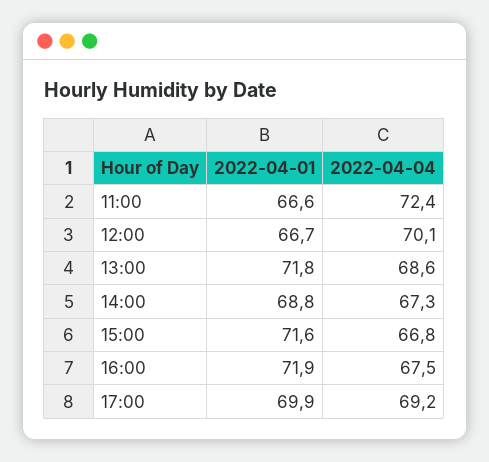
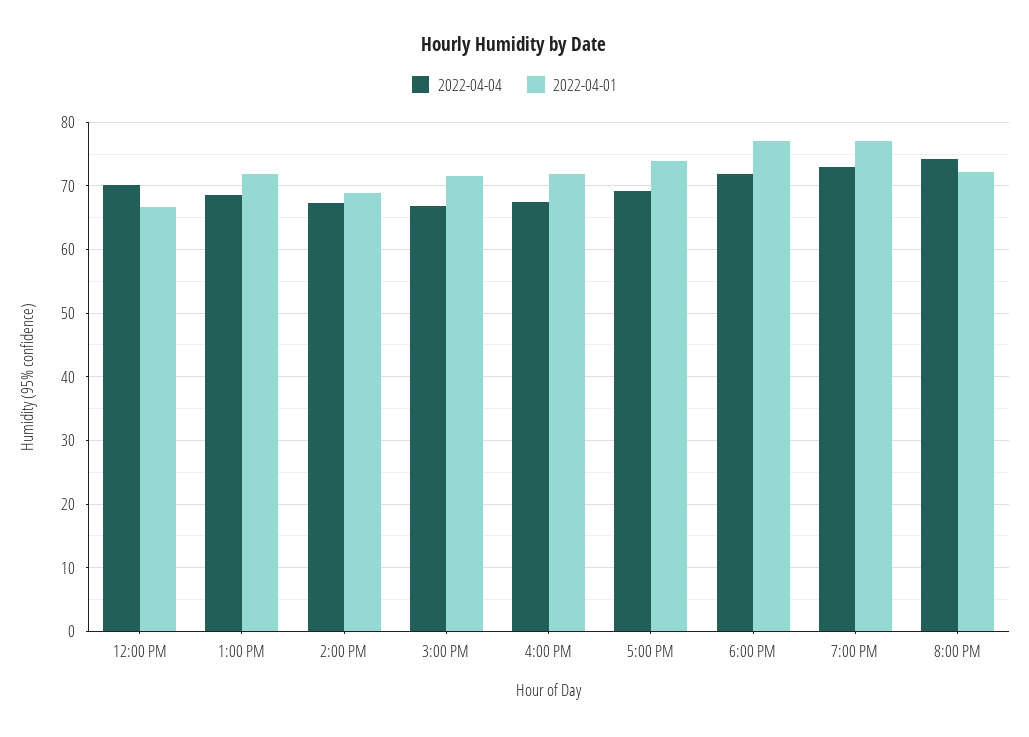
2022-04-01, 11:00: 66.6 -> none
2022-04-04, 11:00: 72.4 -> none
2022-04-01, 17:00: 69.9 -> 74
2022-04-04, 6:00 PM: none -> 72
2022-04-01, 6:00 PM: none -> 77
2022-04-04, 7:00 PM: none -> 73
2022-04-01, 7:00 PM: none -> 77
2022-04-04, 8:00 PM: none -> 74
2022-04-01, 8:00 PM: none -> 72

